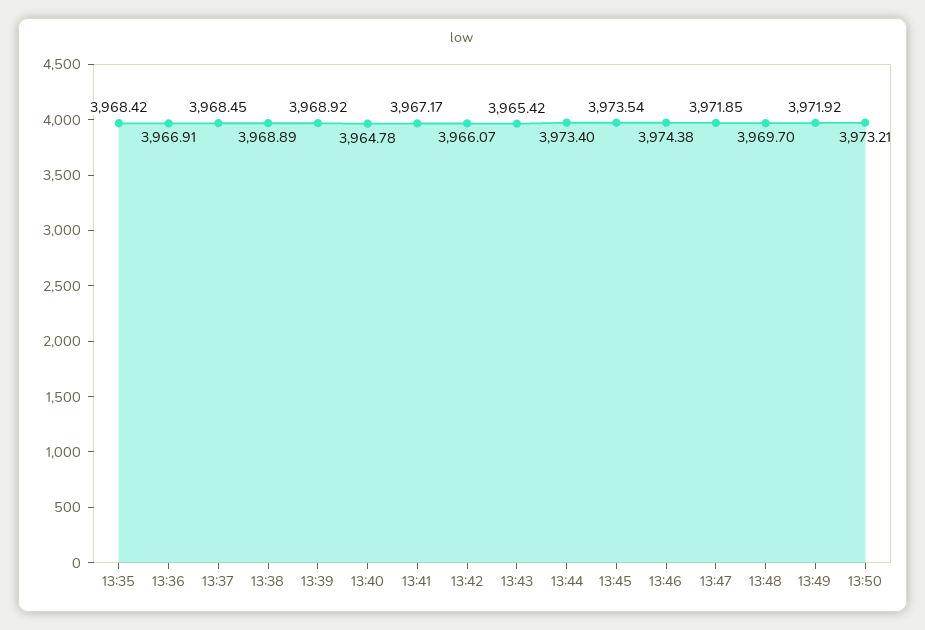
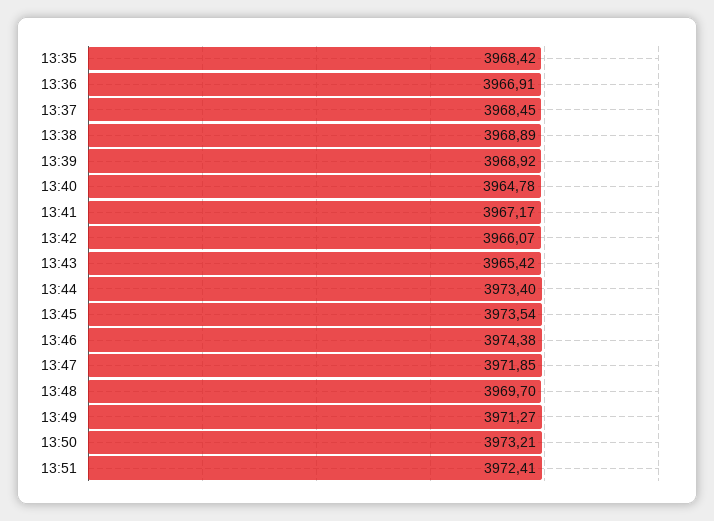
13:49: 3971.92 -> 3971.27
13:51: none -> 3972.41

